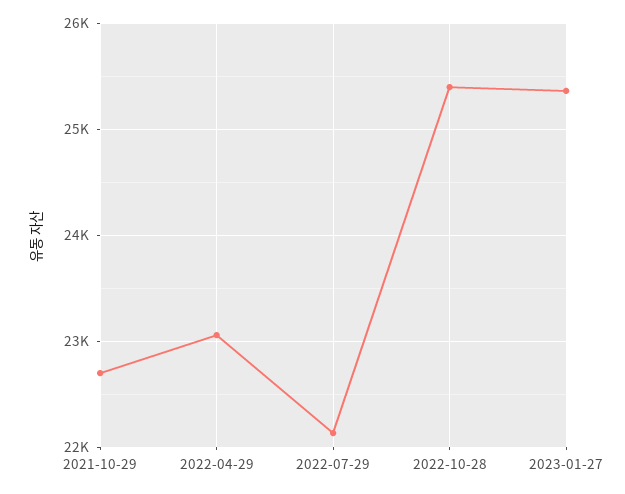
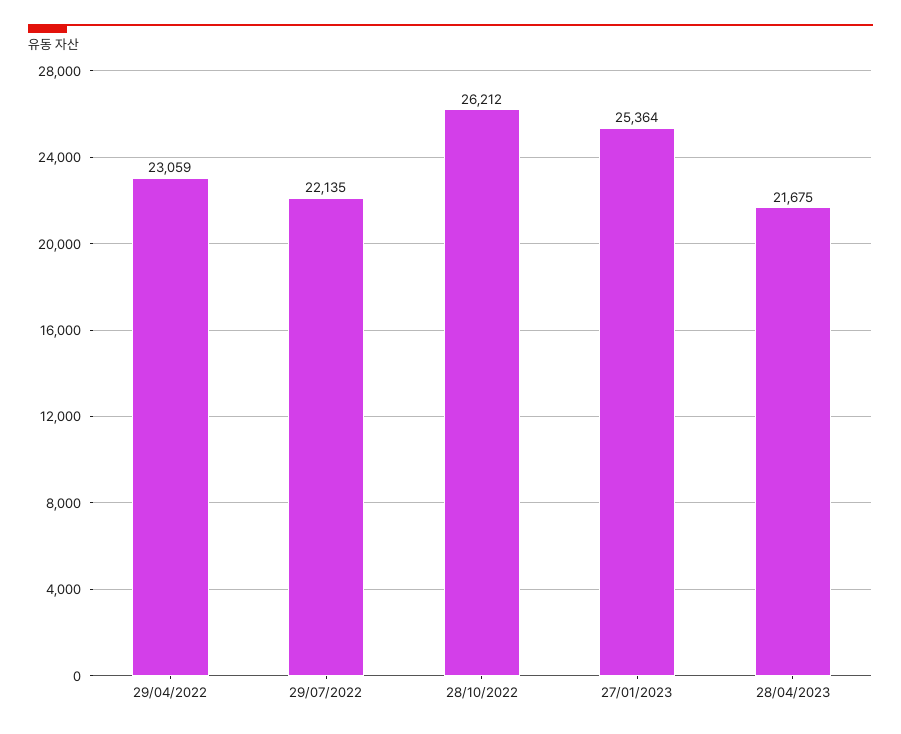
2021-10-29: 22700 -> none
2022-10-28: 25400 -> 26212
28/04/2023: none -> 21675

